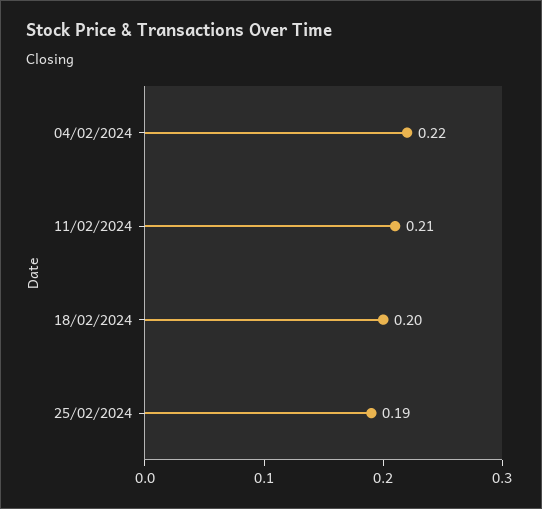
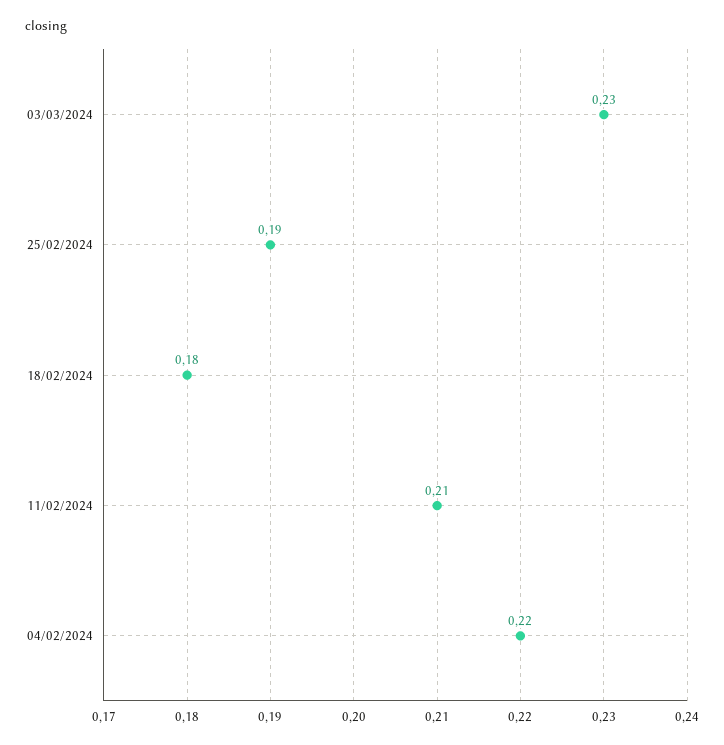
18/02/2024: 0.2 -> 0.18
03/03/2024: none -> 0.23

